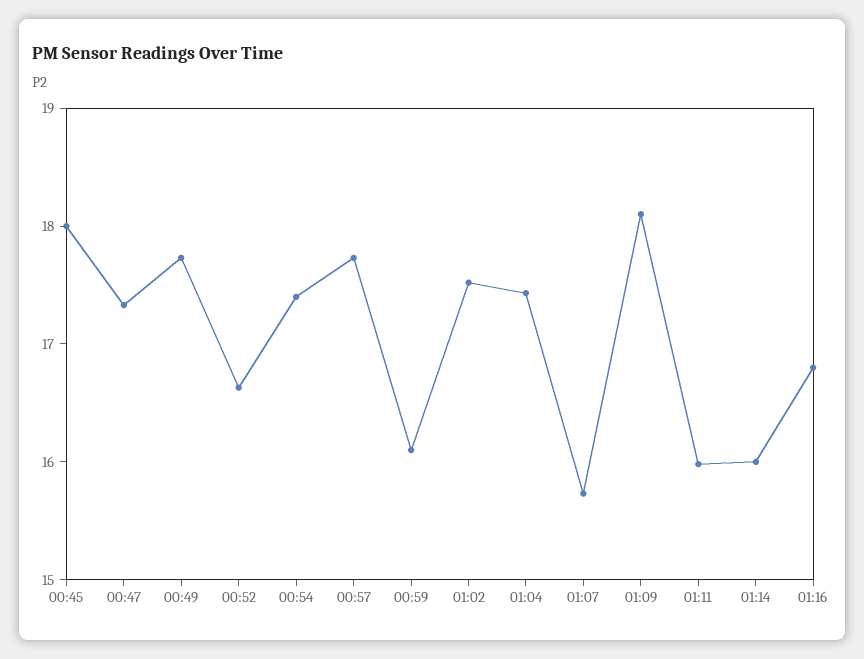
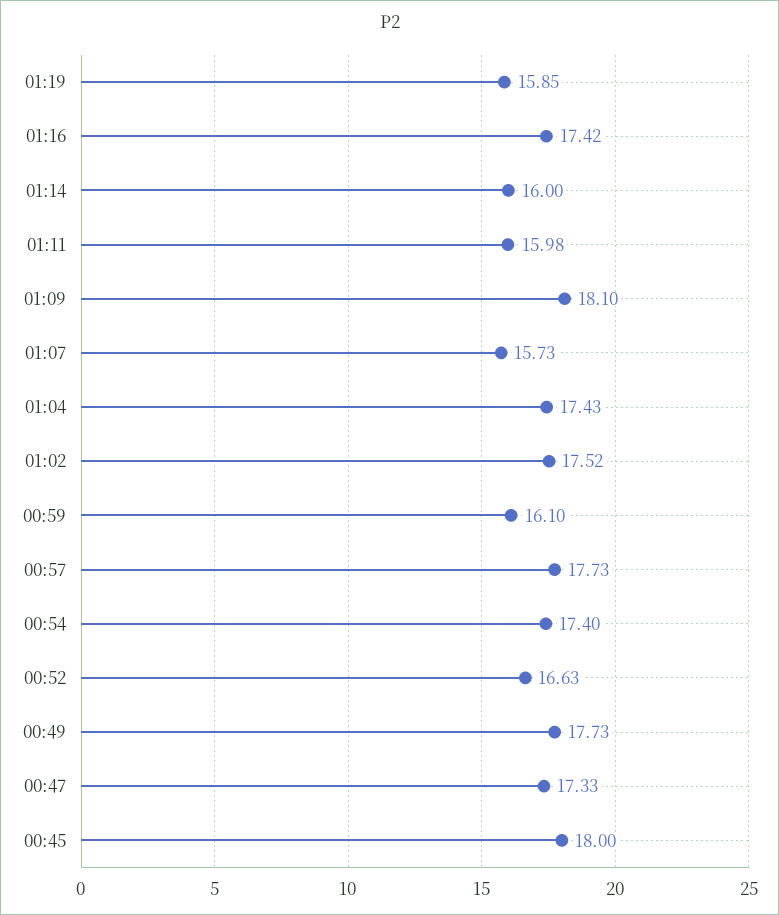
01:16: 16.8 -> 17.42
01:19: none -> 15.85

